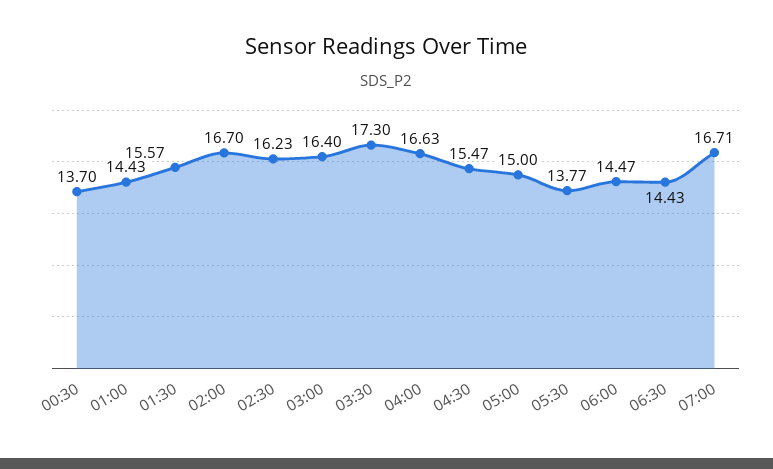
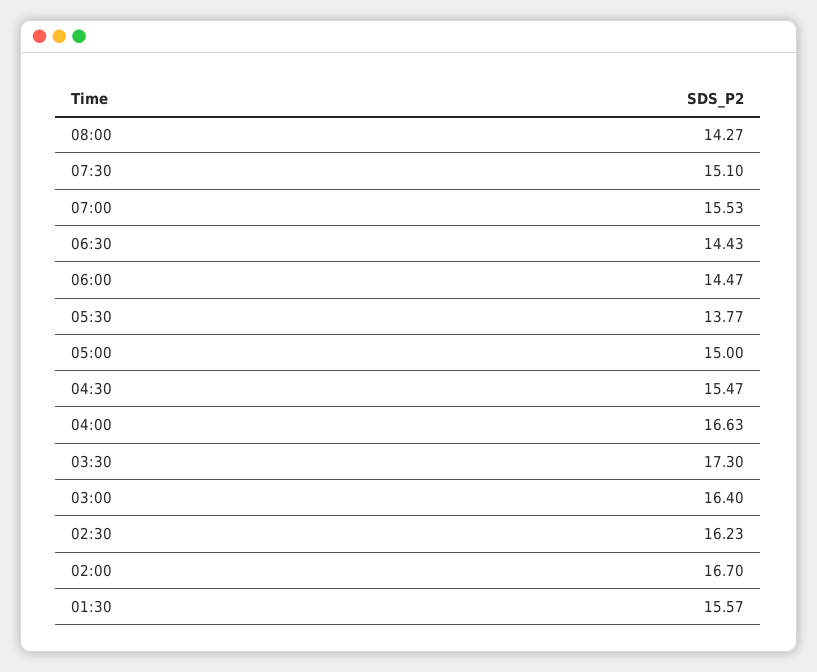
00:30: 13.7 -> none
01:00: 14.43 -> none
07:00: 16.71 -> 15.53
08:00: none -> 14.27
07:30: none -> 15.1

